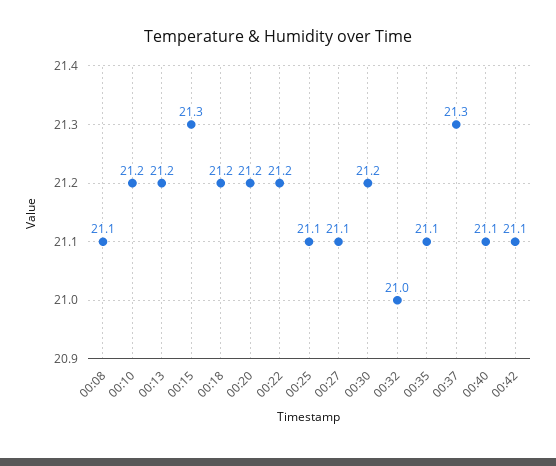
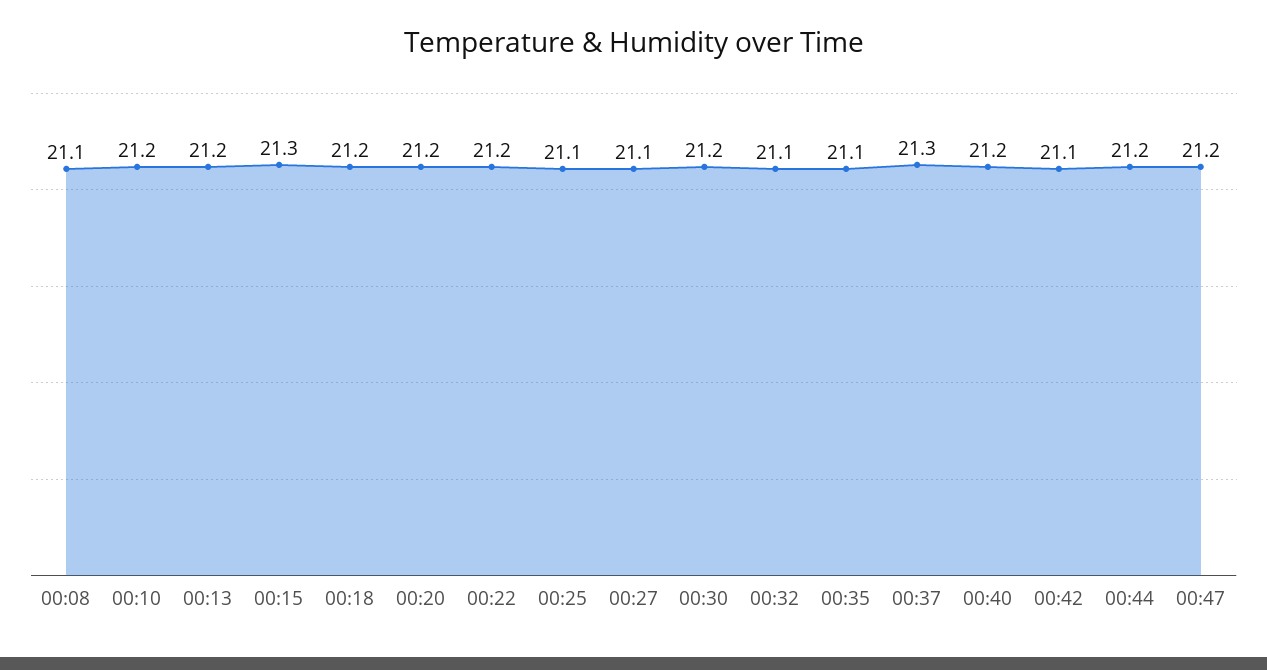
00:32: 21 -> 21.1
00:40: 21.1 -> 21.2
00:44: none -> 21.2
00:47: none -> 21.2

